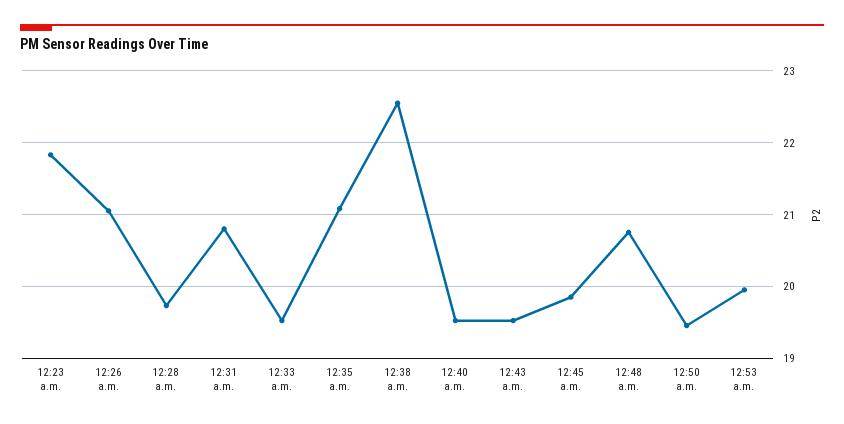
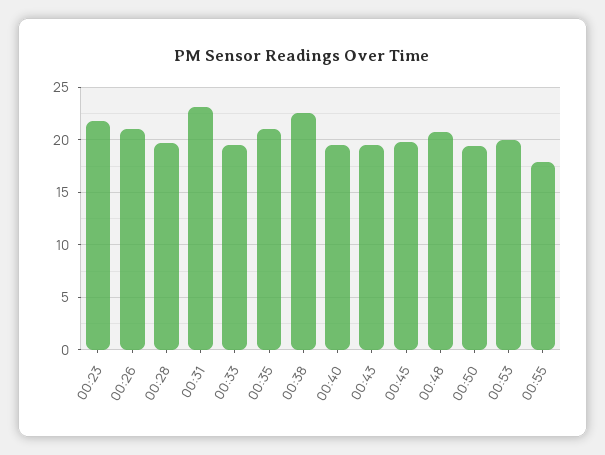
12:31 a.m.: 20.8 -> 23
00:55: none -> 18

